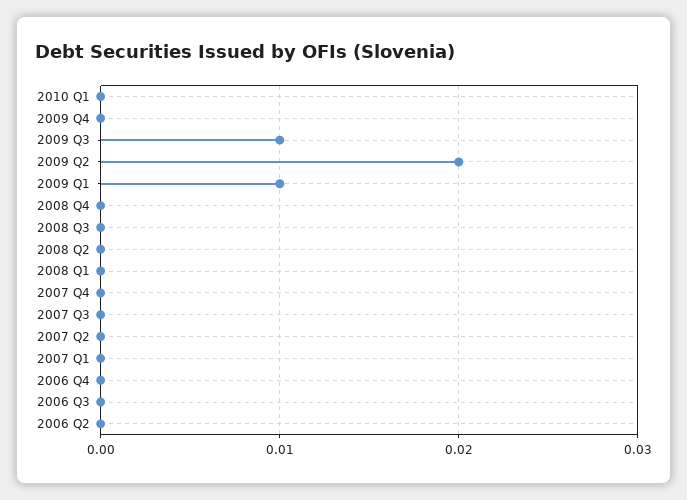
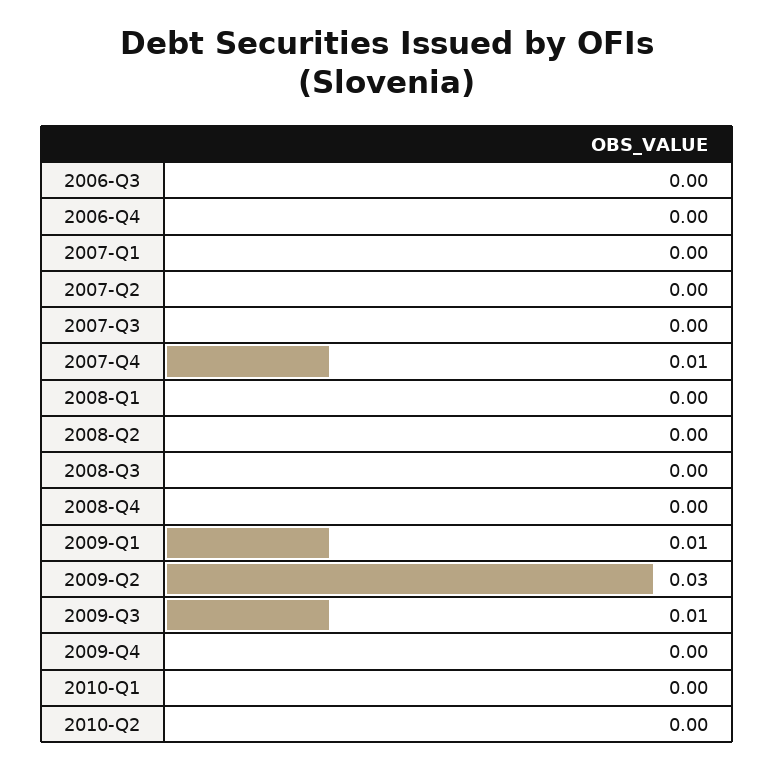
2009 Q2: 0.02 -> 0.03
2007 Q4: 0 -> 0.01
2006 Q2: 0 -> none
2010-Q2: none -> 0

